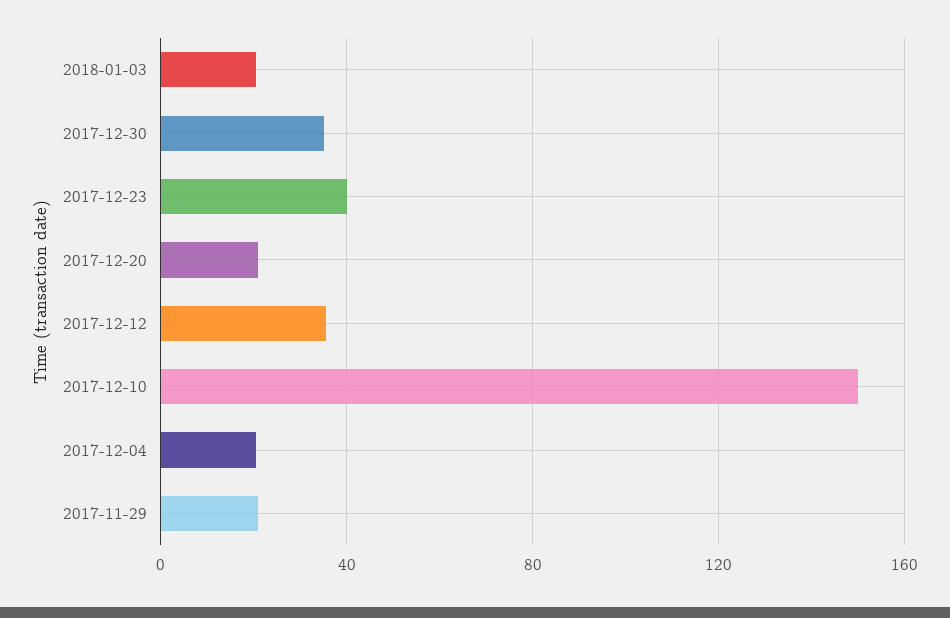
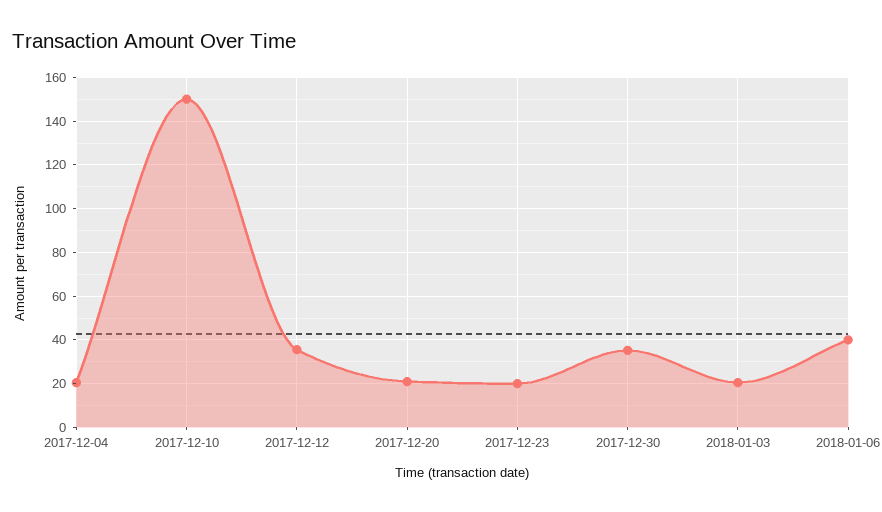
2017-12-23: 40 -> 20
2017-11-29: 20 -> none
2018-01-06: none -> 40

